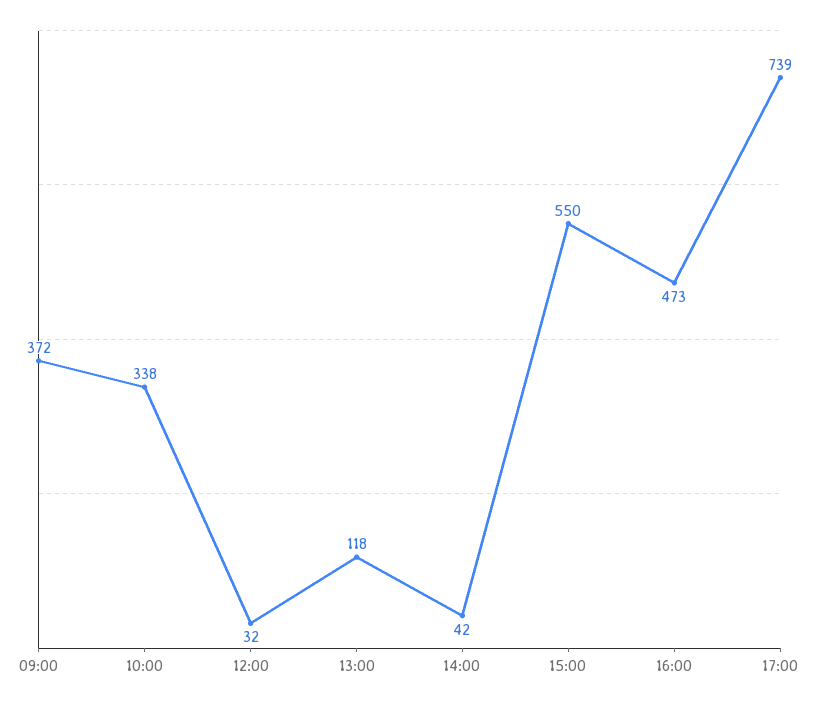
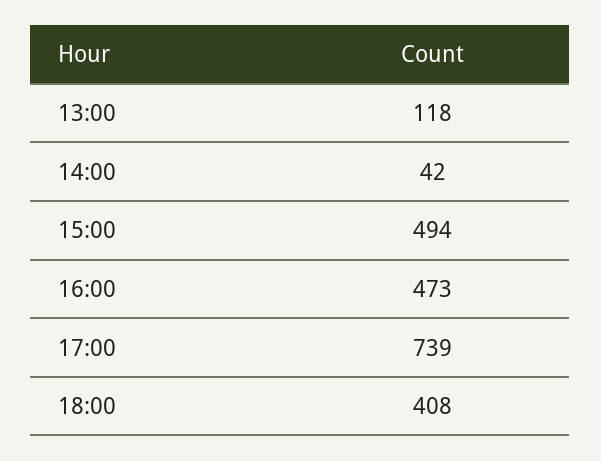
09:00: 372 -> none
10:00: 338 -> none
12:00: 32 -> none
15:00: 550 -> 494
18:00: none -> 408

